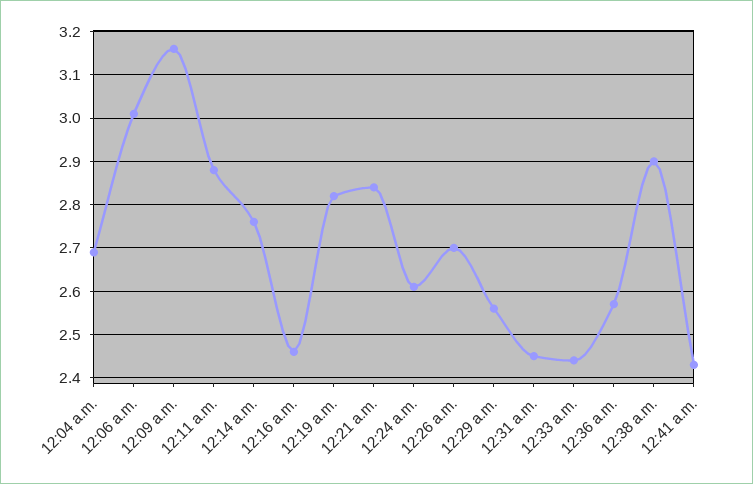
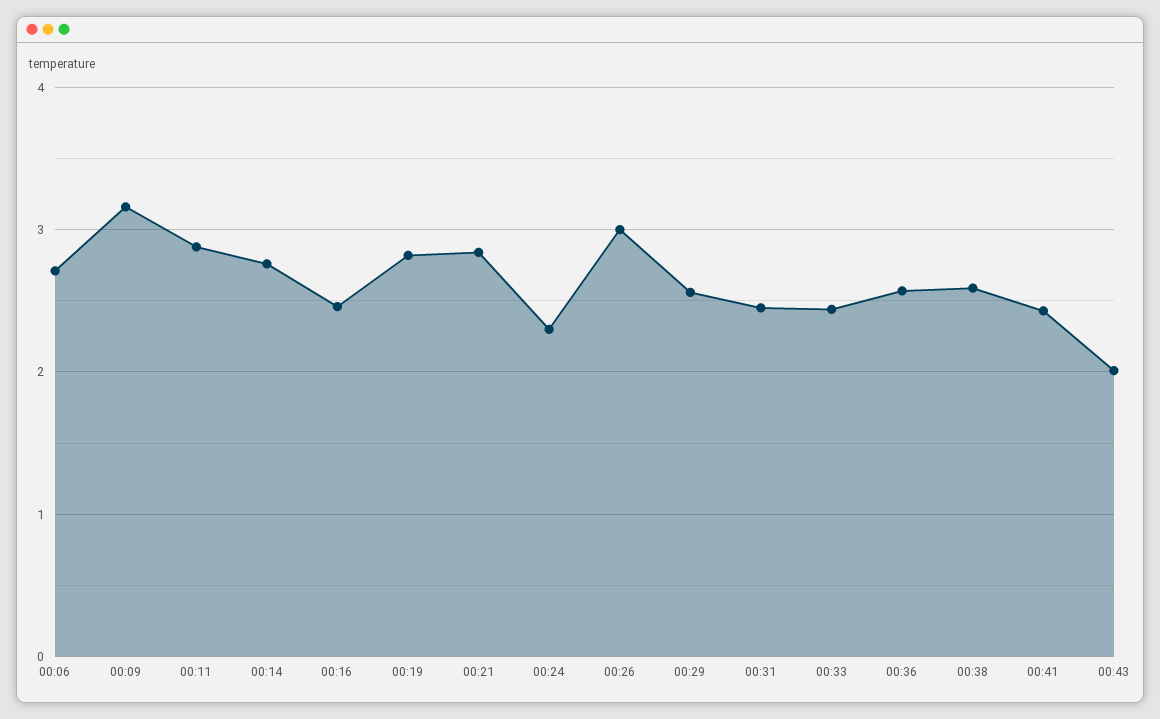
12:04 a.m.: 2.7 -> none
12:06 a.m.: 3 -> 2.7
12:24 a.m.: 2.6 -> 2.3
12:26 a.m.: 2.7 -> 3
12:38 a.m.: 2.9 -> 2.6
00:43: none -> 2

